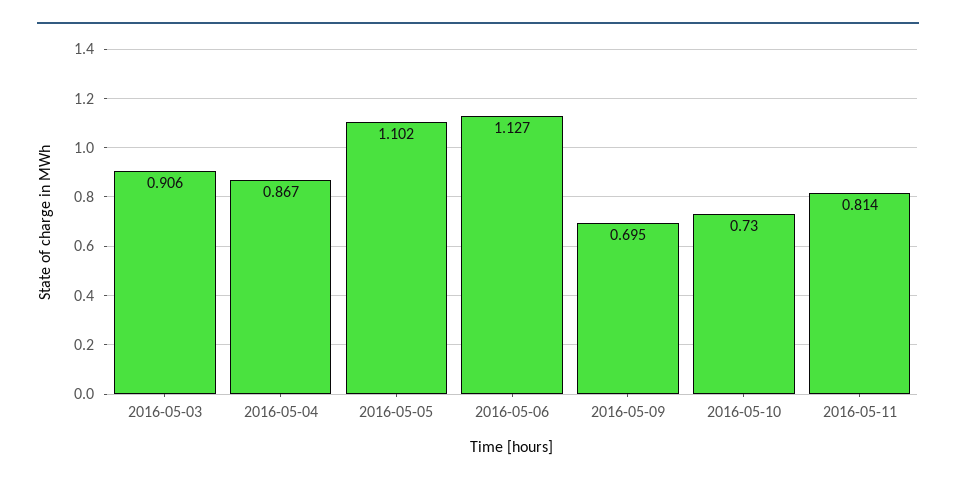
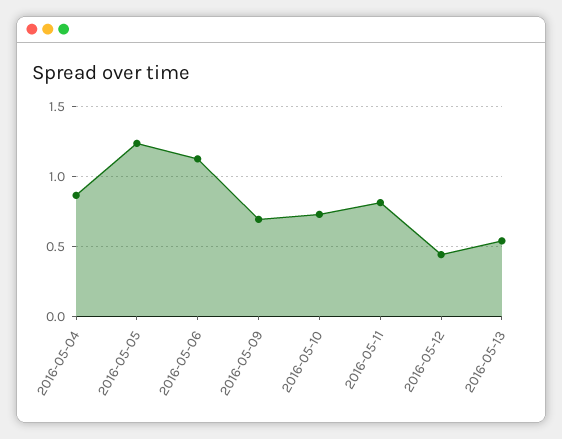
2016-05-03: 0.906 -> none
2016-05-05: 1.102 -> 1.25
2016-05-12: none -> 0.45
2016-05-13: none -> 0.55

